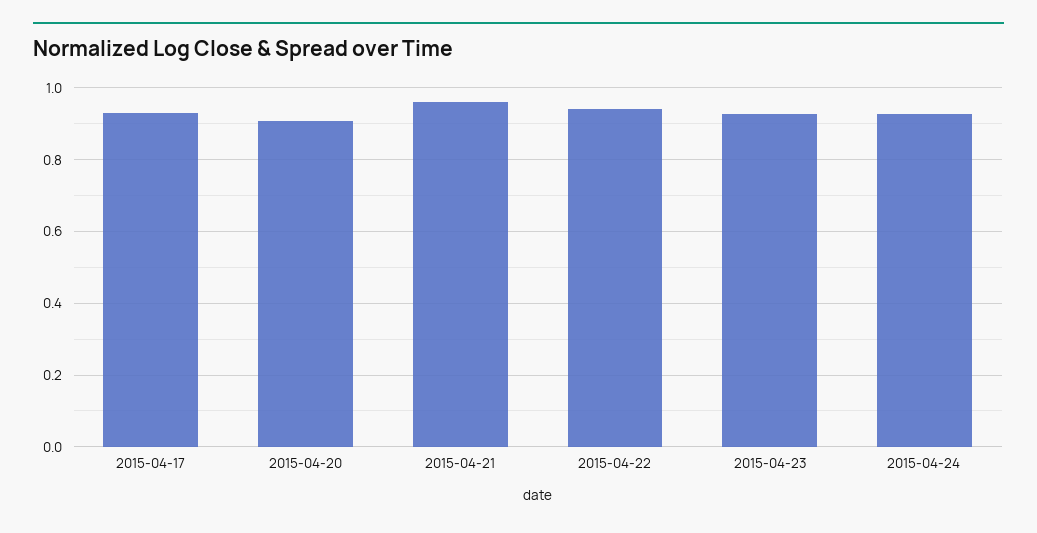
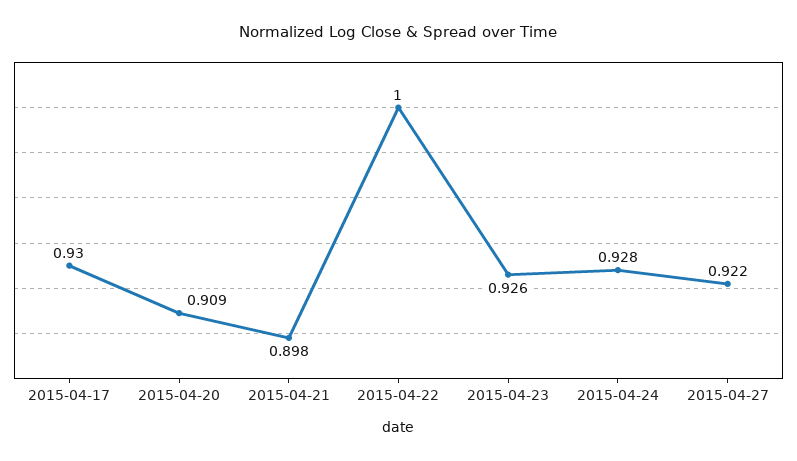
2015-04-21: 0.96 -> 0.898
2015-04-22: 0.94 -> 1
2015-04-27: none -> 0.922

